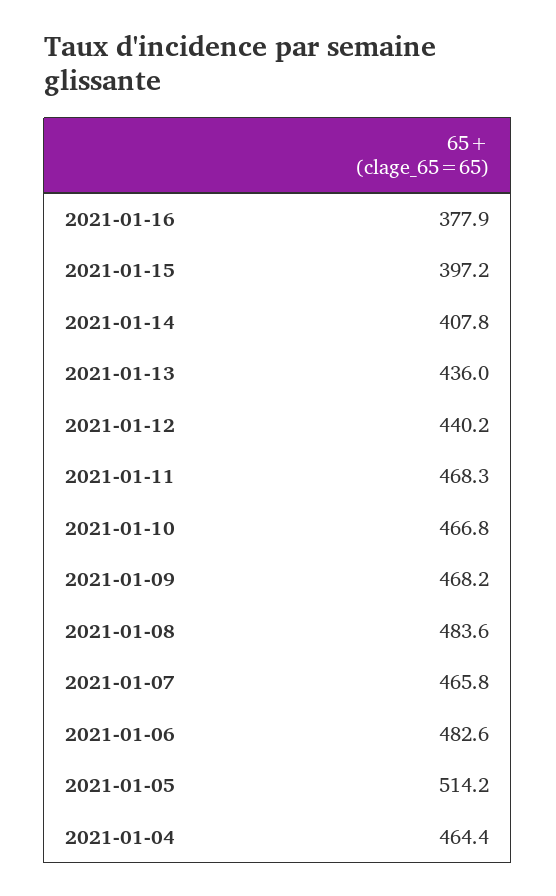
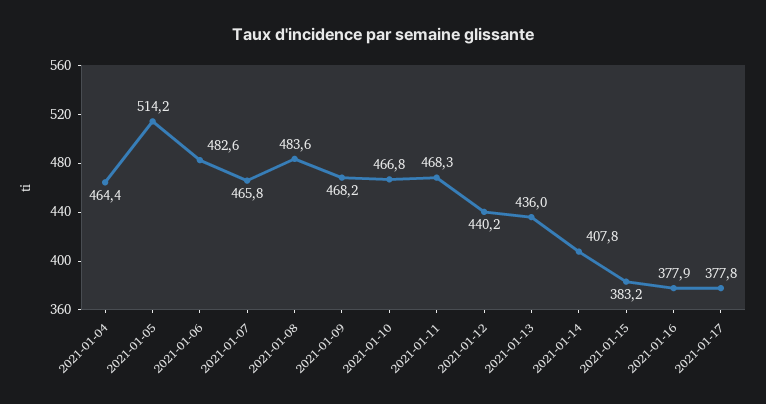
2021-01-15: 397.2 -> 383.2
2021-01-17: none -> 377.8

